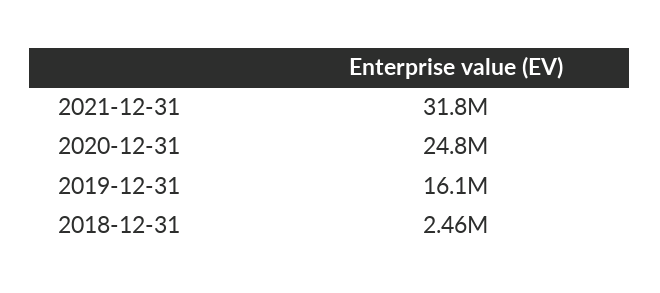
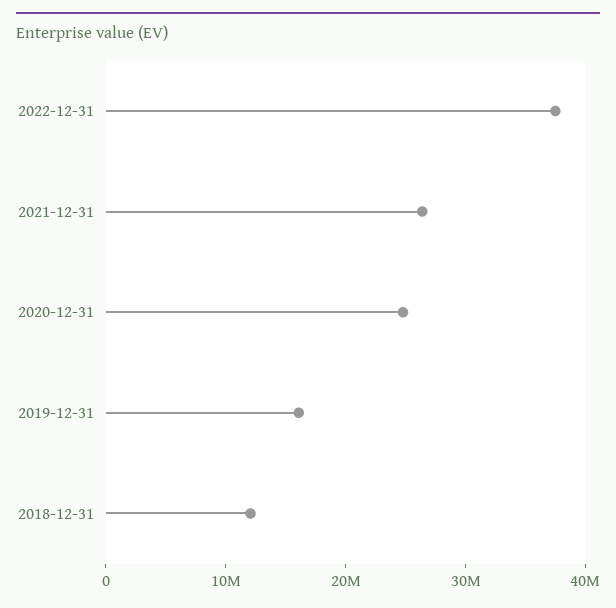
2021-12-31: 31800000 -> 26000000
2018-12-31: 2460000 -> 12000000
2022-12-31: none -> 38000000

